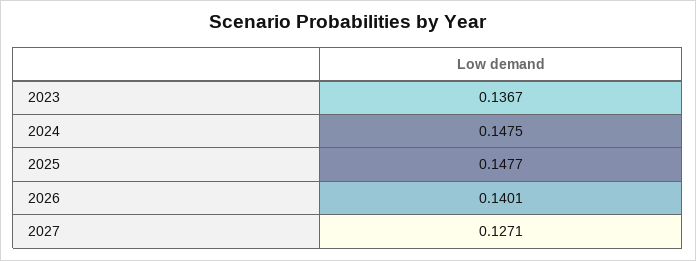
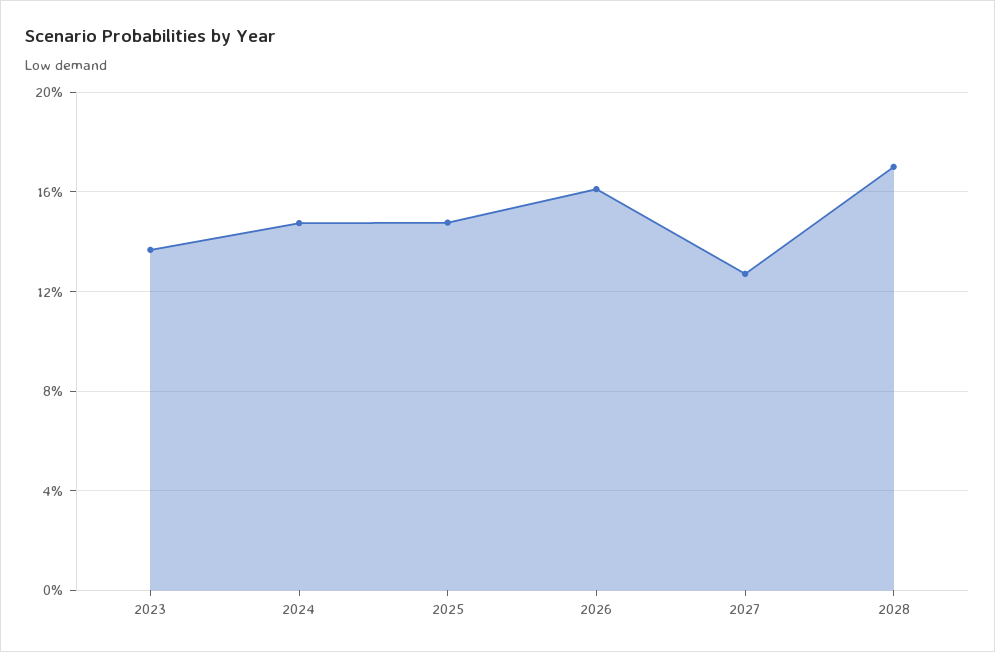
2026: 0.1401 -> 0.16
2028: none -> 0.17

